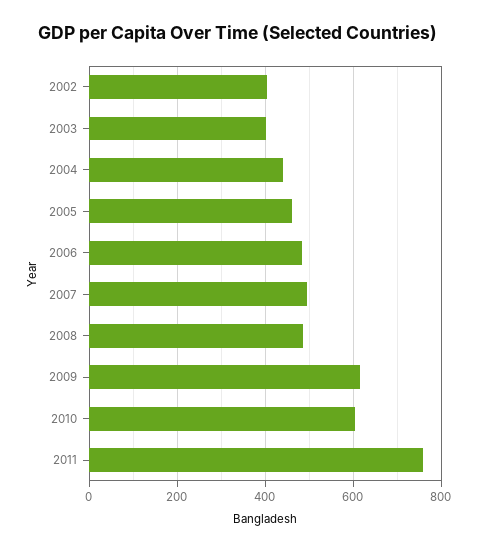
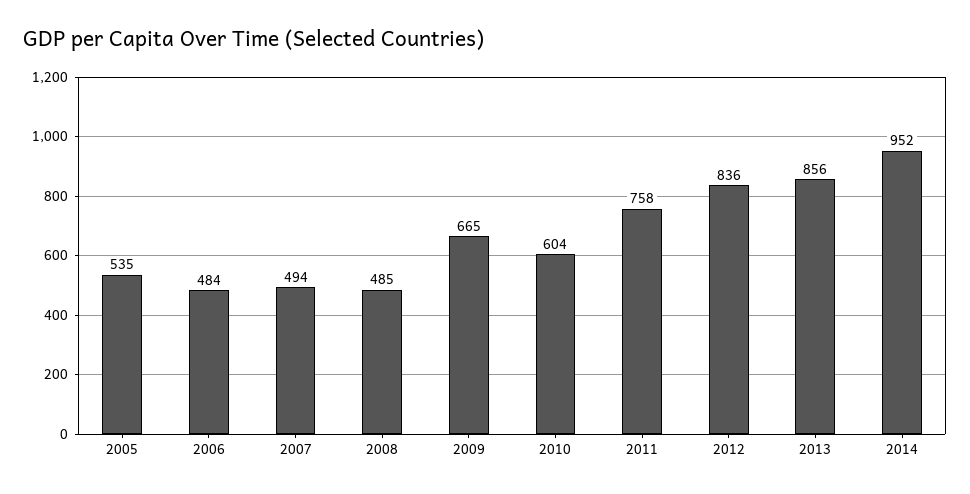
2002: 400 -> none
2003: 400 -> none
2004: 440 -> none
2005: 460 -> 535
2009: 620 -> 665
2012: none -> 836
2013: none -> 856
2014: none -> 952

